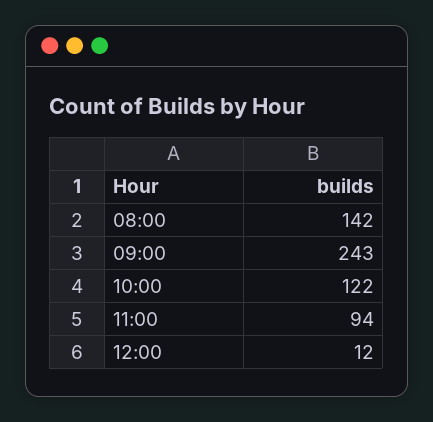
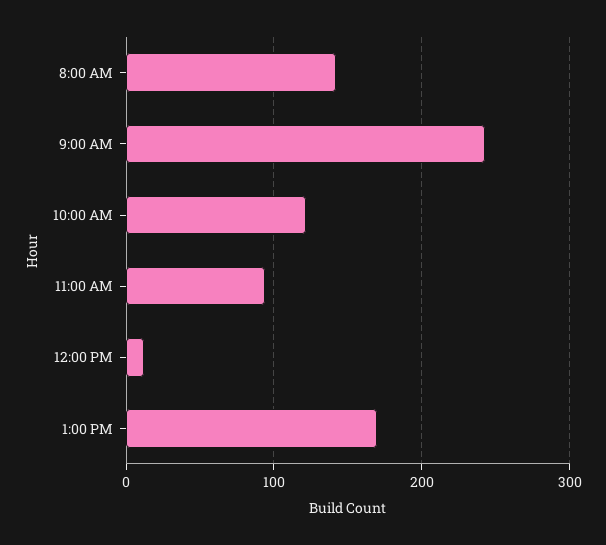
1:00 PM: none -> 170

